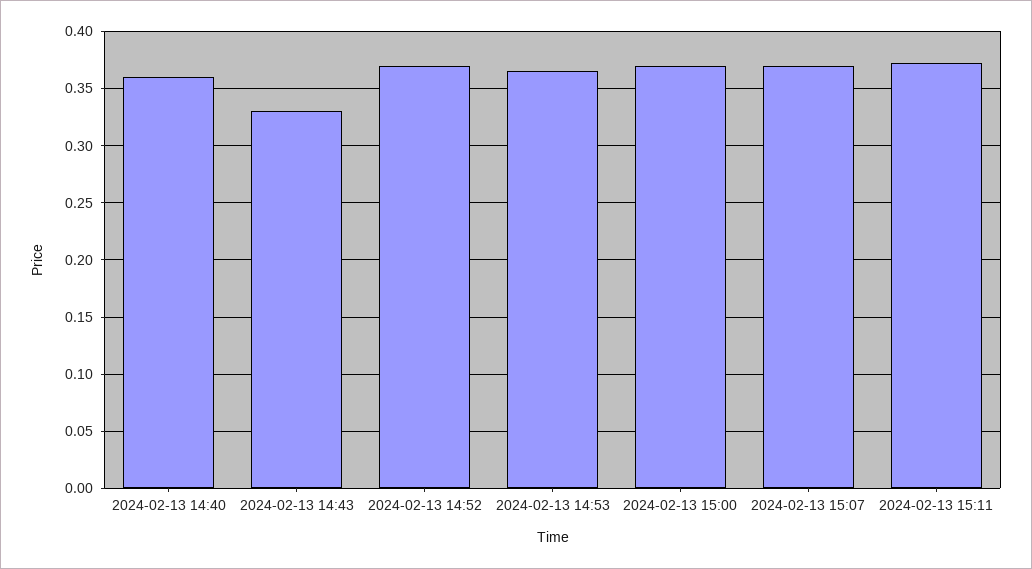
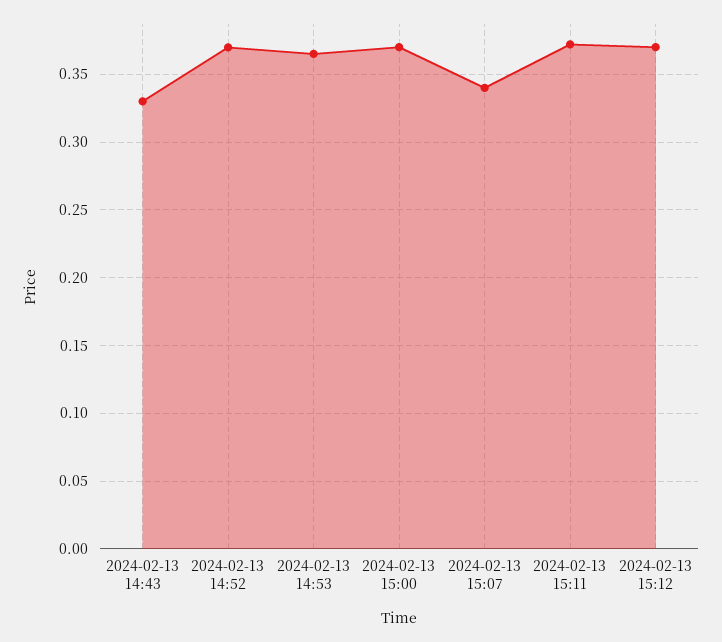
2024-02-13 14:40: 0.36 -> none
2024-02-13 15:07: 0.37 -> 0.34
2024-02-13 15:12: none -> 0.37

